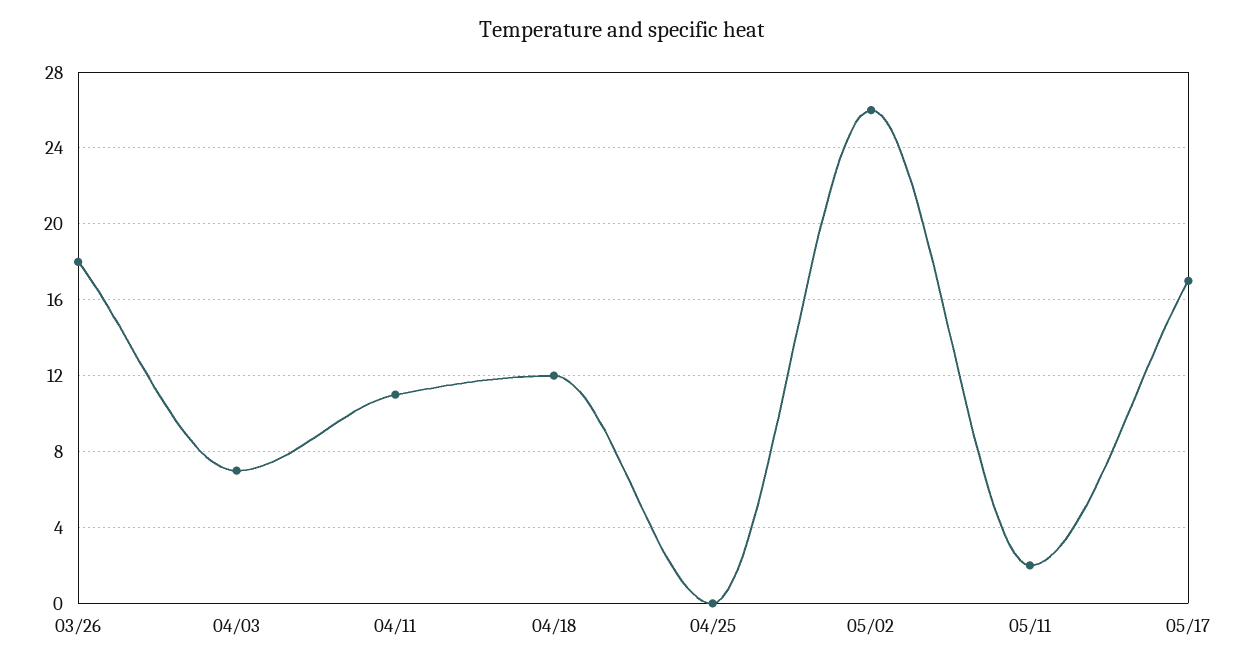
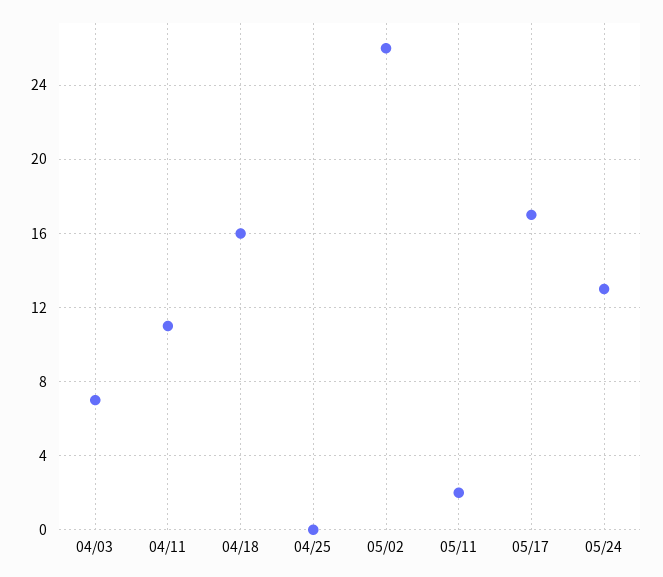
03/26: 18 -> none
04/18: 12 -> 16
05/24: none -> 13

